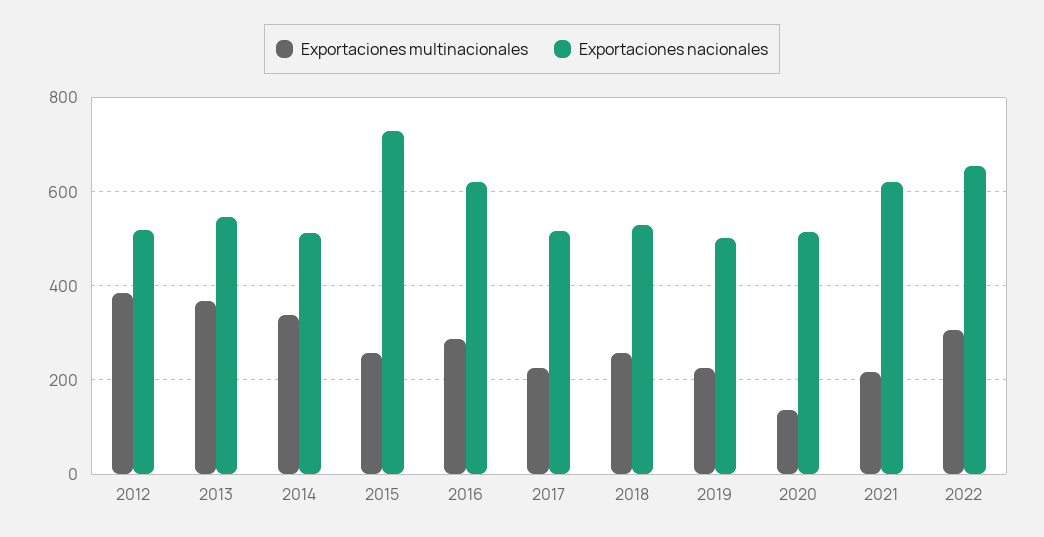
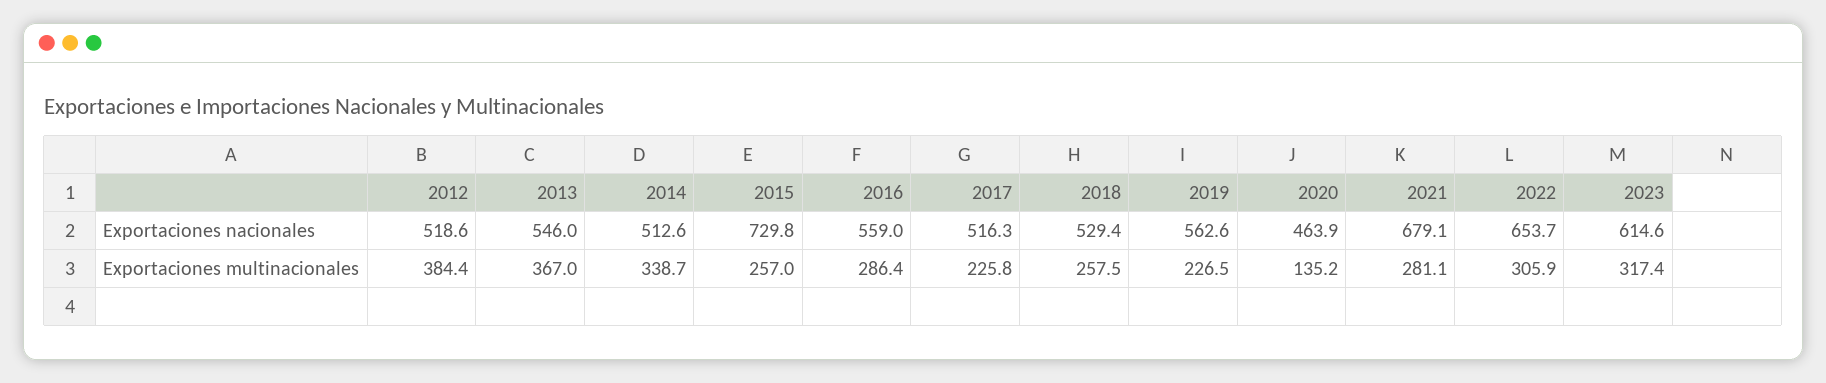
Exportaciones nacionales, 2016: 620 -> 559
Exportaciones nacionales, 2019: 500 -> 562.6
Exportaciones nacionales, 2020: 520 -> 463.9
Exportaciones multinacionales, 2021: 220 -> 281.1
Exportaciones nacionales, 2021: 620 -> 679.1
Exportaciones nacionales, 2023: none -> 614.6
Exportaciones multinacionales, 2023: none -> 317.4

